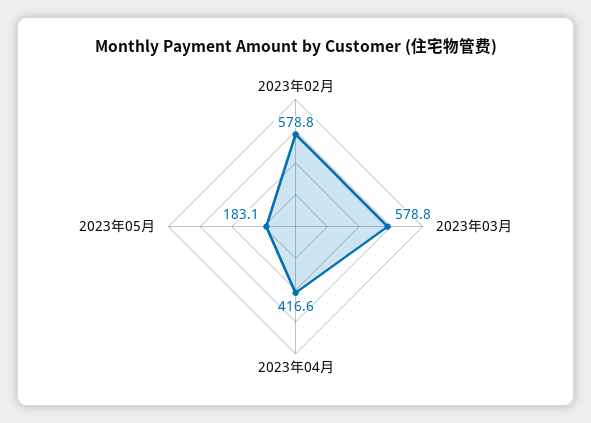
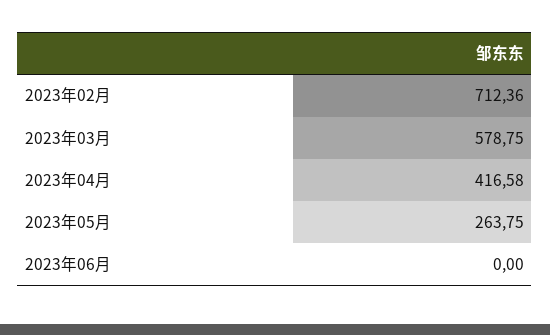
2023年02月: 578.8 -> 712.36
2023年05月: 183.1 -> 263.75
2023年06月: none -> 0

